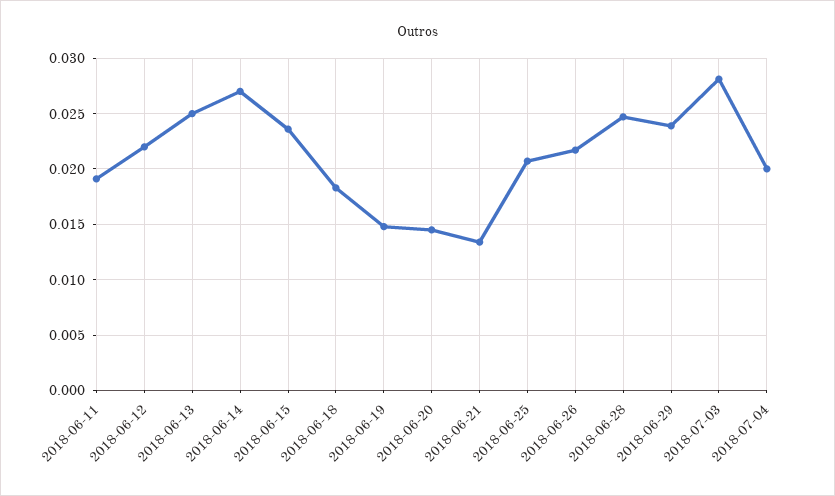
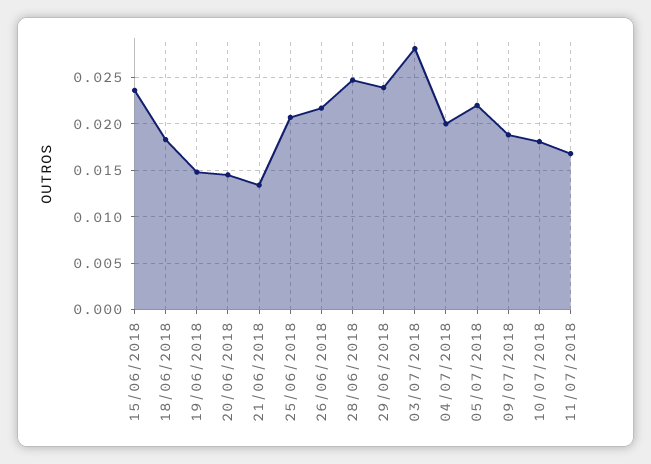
2018-06-11: 0.019 -> none
2018-06-12: 0.022 -> none
2018-06-13: 0.025 -> none
2018-06-14: 0.027 -> none
05/07/2018: none -> 0.022
09/07/2018: none -> 0.019
10/07/2018: none -> 0.018
11/07/2018: none -> 0.017

